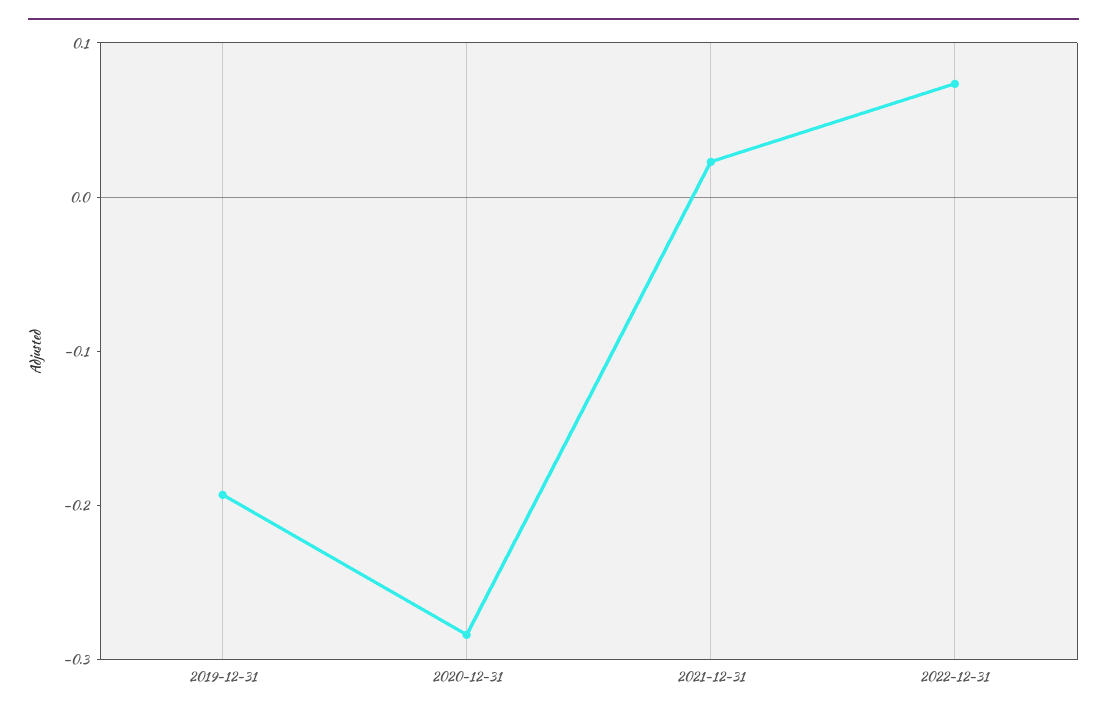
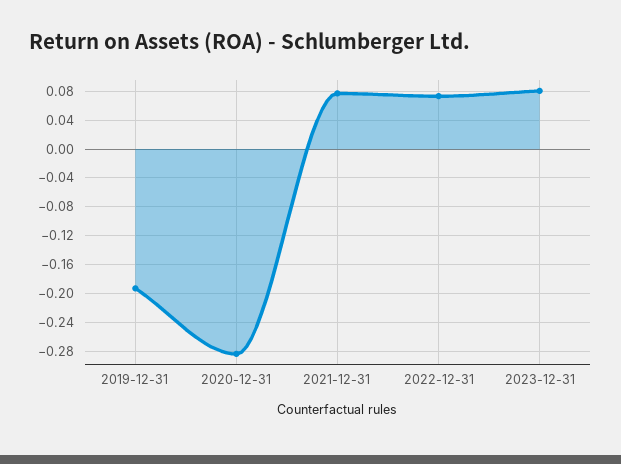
2021-12-31: 0.02 -> 0.08
2023-12-31: none -> 0.08

